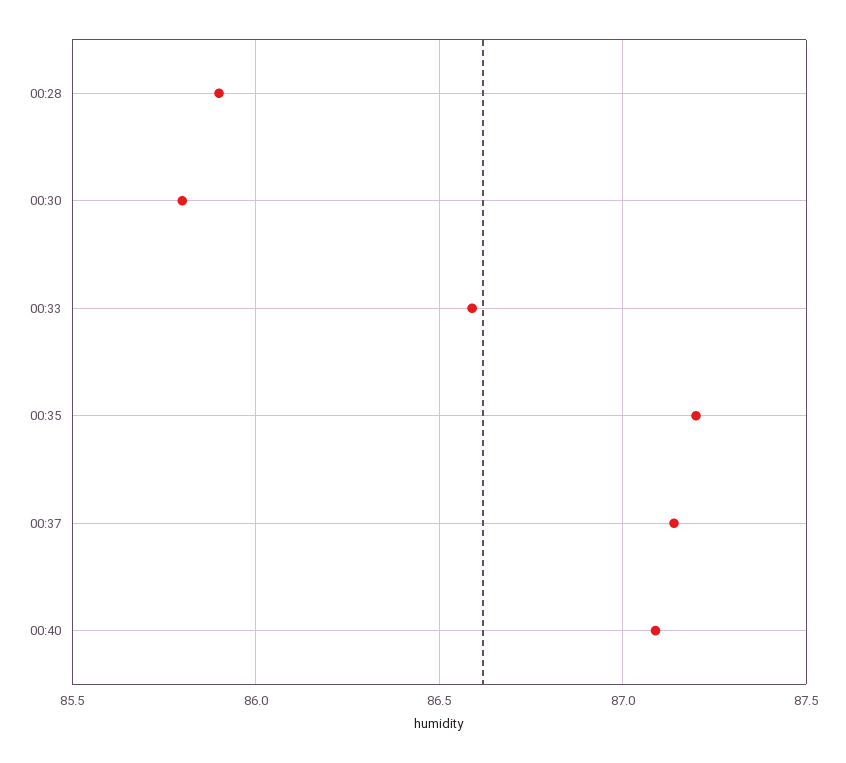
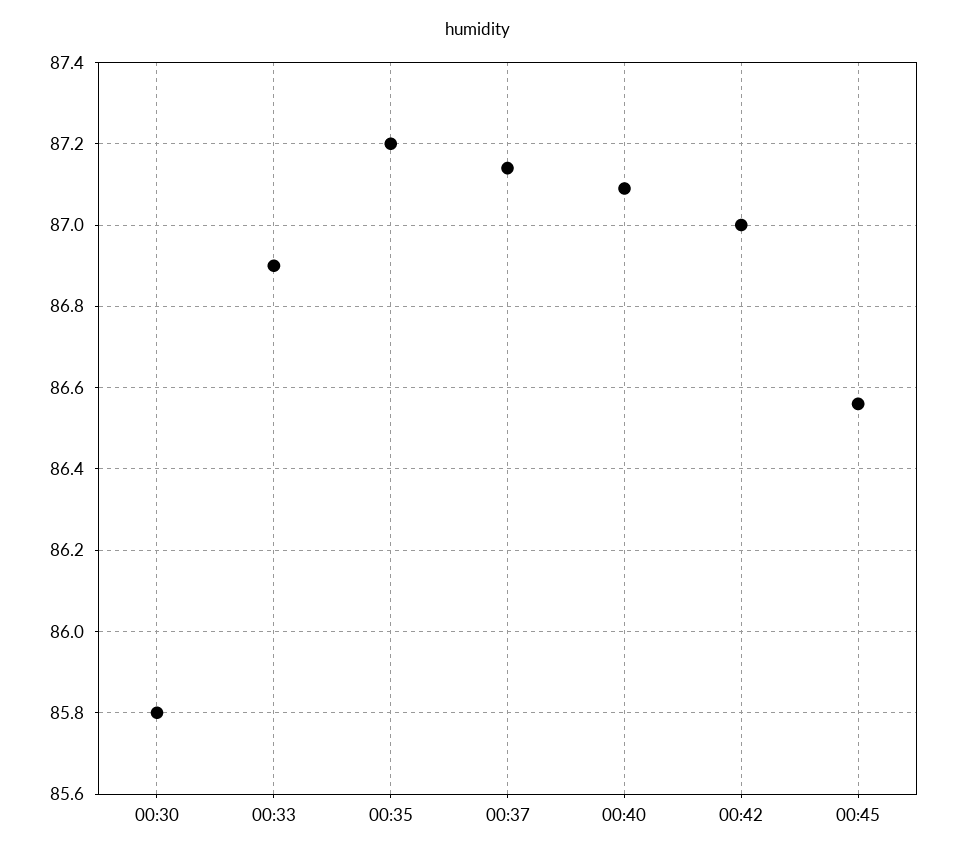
00:28: 85.9 -> none
00:33: 86.6 -> 86.9
00:42: none -> 87
00:45: none -> 86.55

